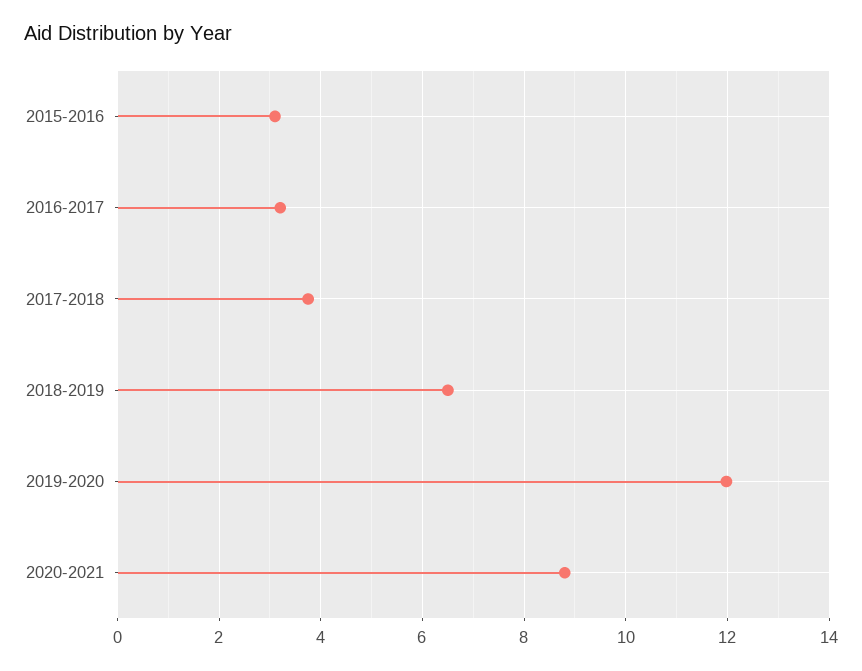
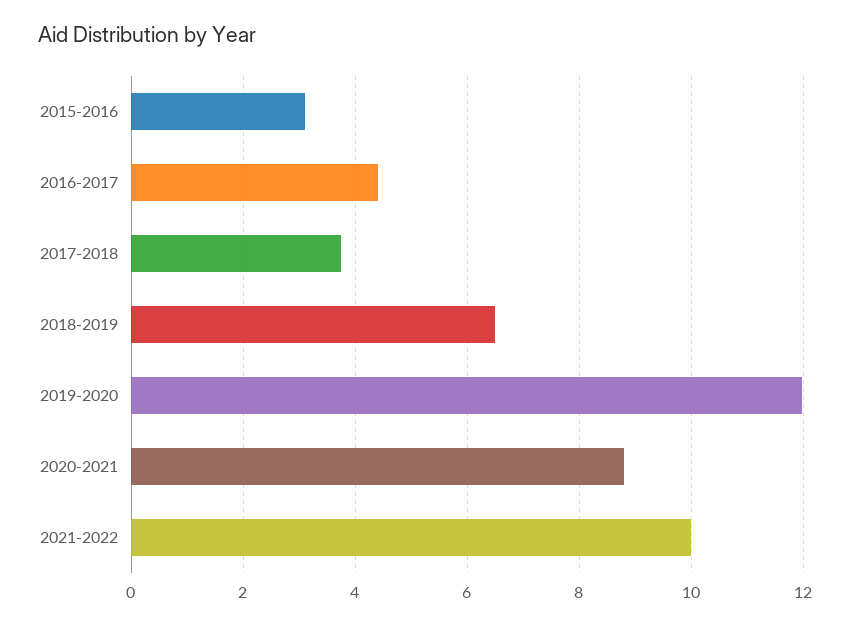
2016-2017: 3.2 -> 4.4
2021-2022: none -> 10

